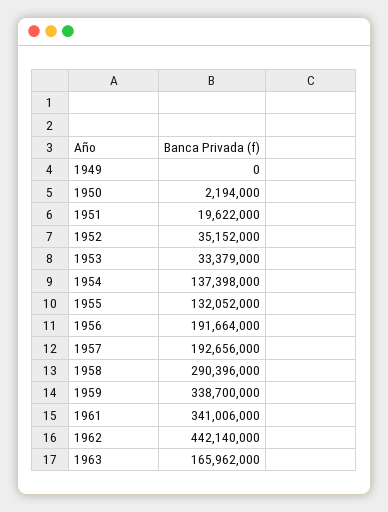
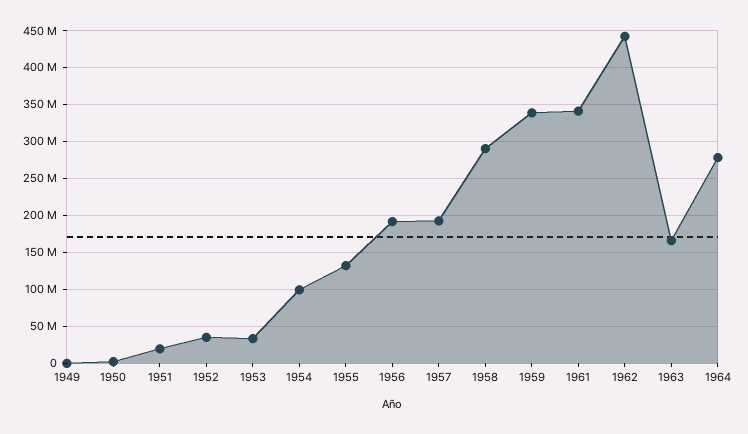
1954: 137398000 -> 100000000
1964: none -> 280000000

